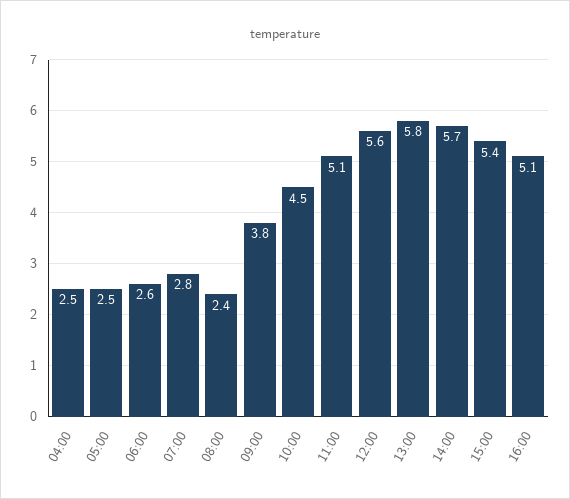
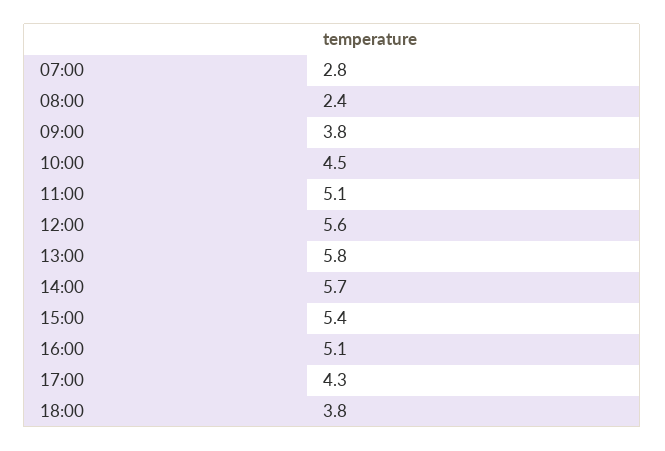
04:00: 2.5 -> none
05:00: 2.5 -> none
06:00: 2.6 -> none
17:00: none -> 4.3
18:00: none -> 3.8

